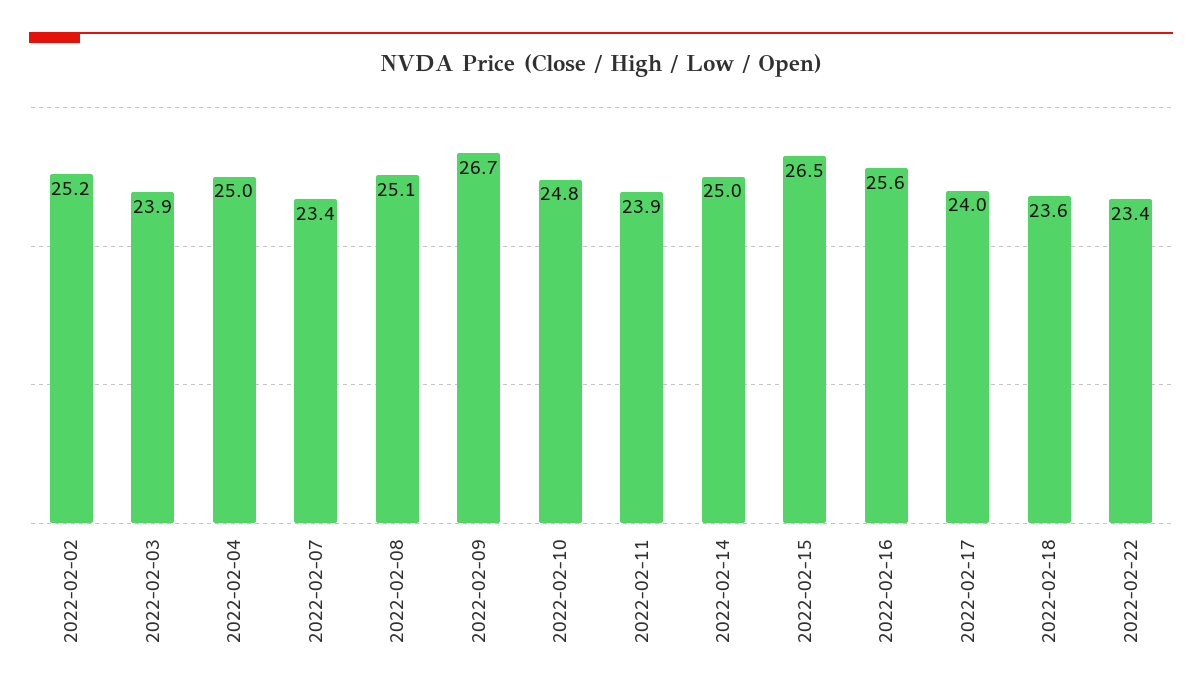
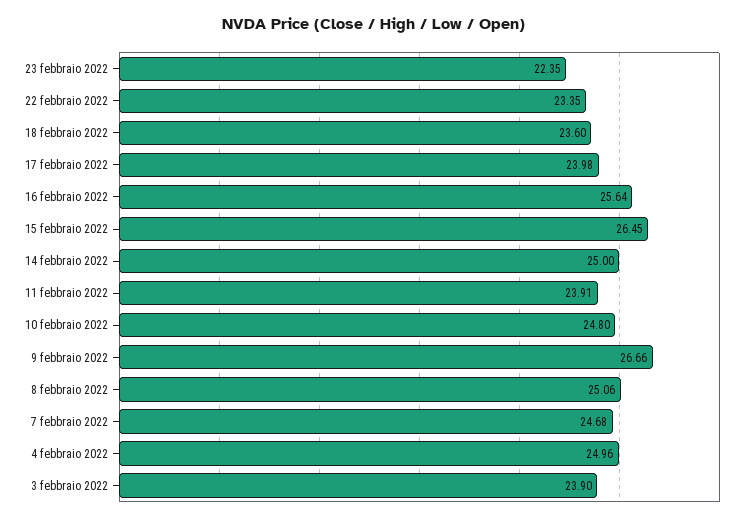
2022-02-02: 25.2 -> none
2022-02-07: 23.4 -> 24.68
23 febbraio 2022: none -> 22.35

